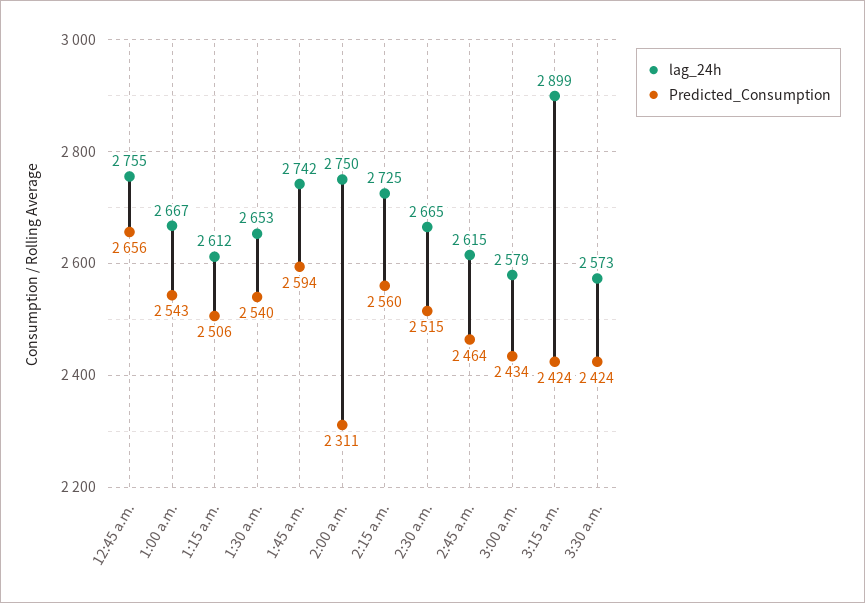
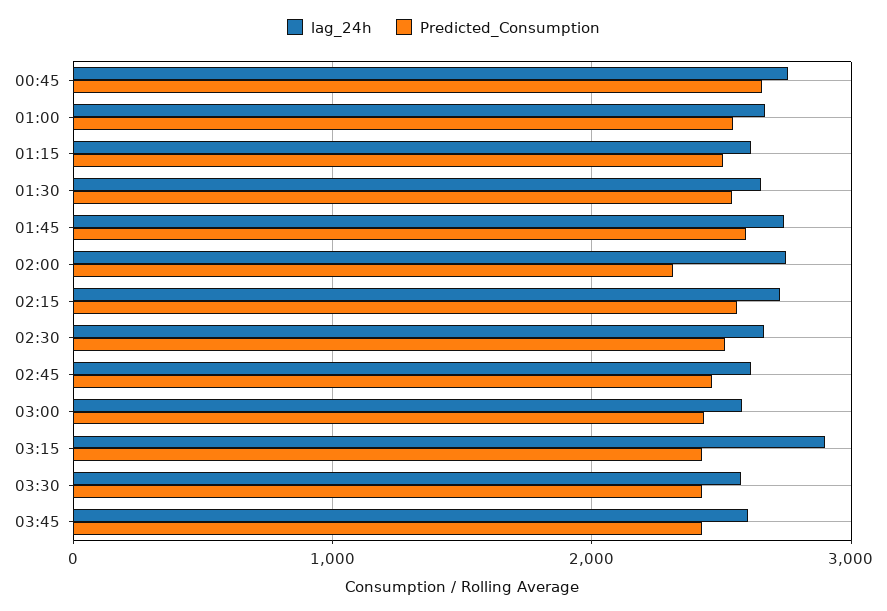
lag_24h, 03:45: none -> 2600
Predicted_Consumption, 03:45: none -> 2400

